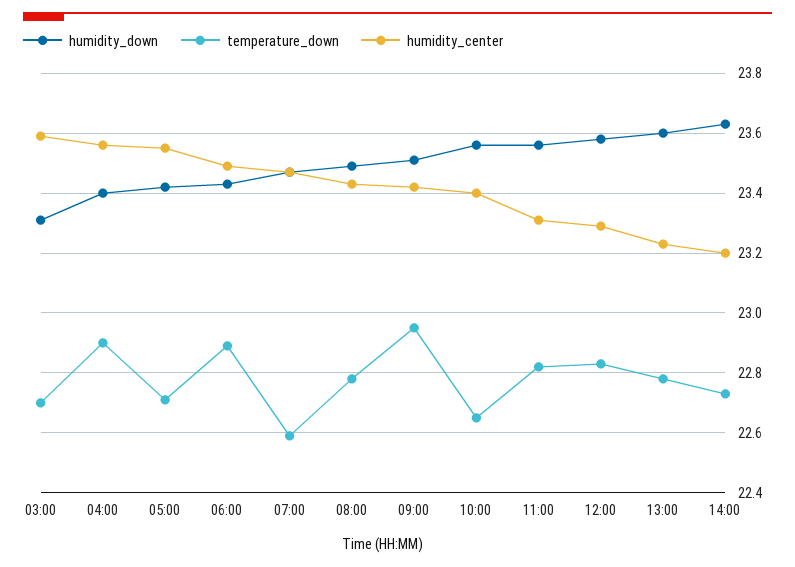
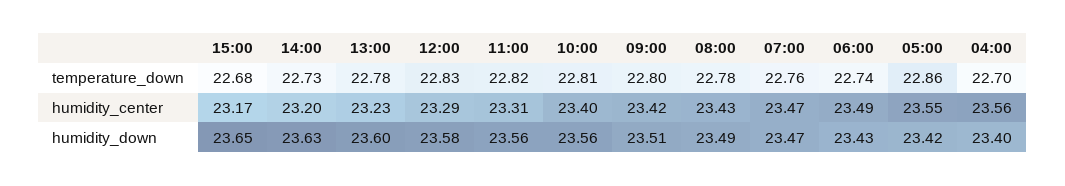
humidity_down, 03:00: 23.3 -> none
temperature_down, 03:00: 22.7 -> none
humidity_center, 03:00: 23.6 -> none
temperature_down, 04:00: 22.9 -> 22.7
temperature_down, 05:00: 22.7 -> 22.86
temperature_down, 06:00: 22.9 -> 22.74
temperature_down, 07:00: 22.6 -> 22.76
temperature_down, 09:00: 22.95 -> 22.8
temperature_down, 10:00: 22.65 -> 22.81
temperature_down, 15:00: none -> 22.68
humidity_center, 15:00: none -> 23.17
humidity_down, 15:00: none -> 23.65

